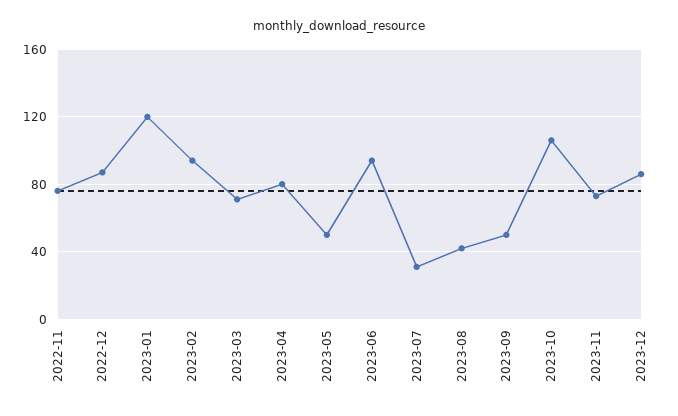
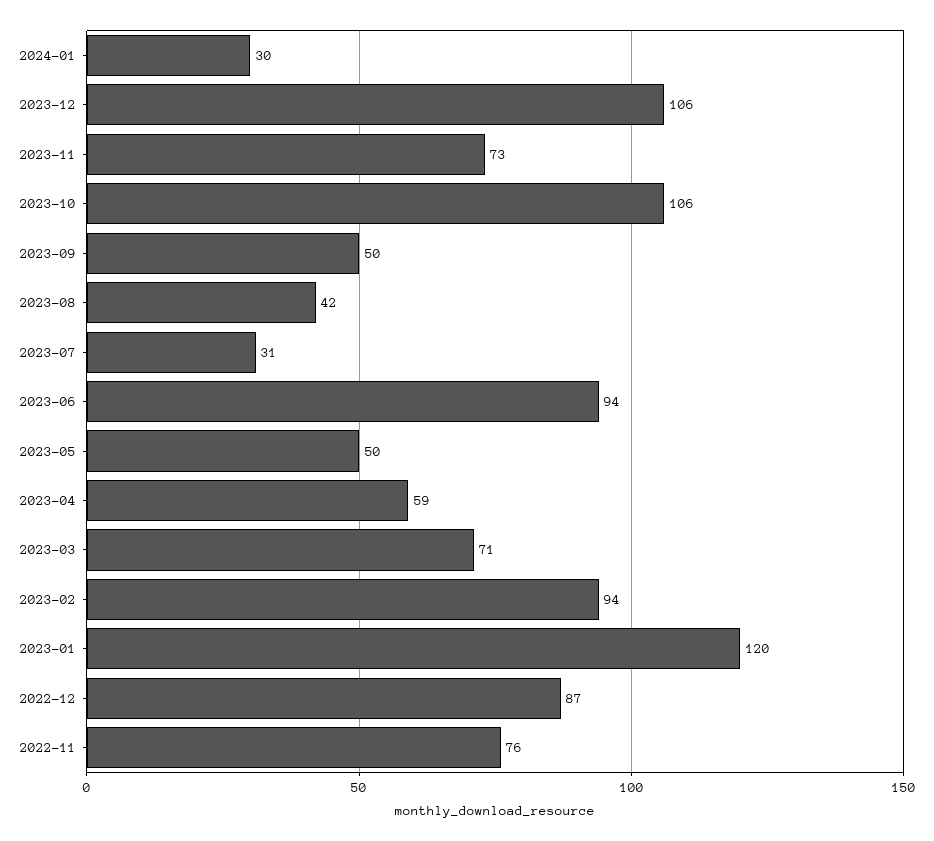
2023-04: 80 -> 59
2023-12: 85 -> 106
2024-01: none -> 30

